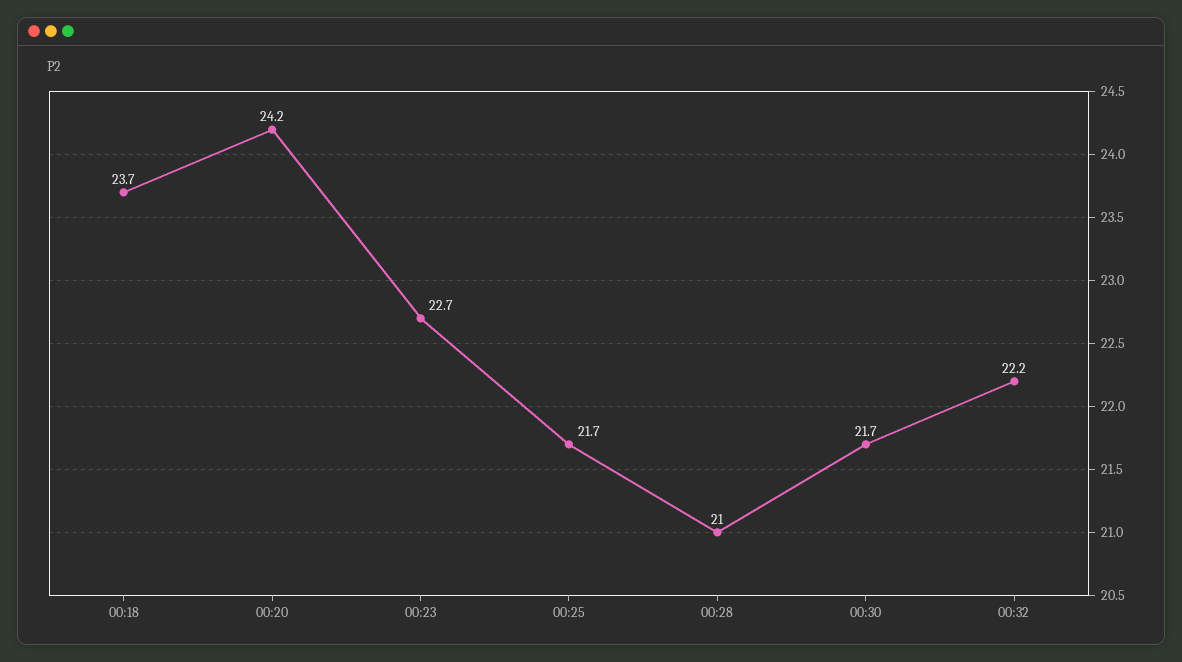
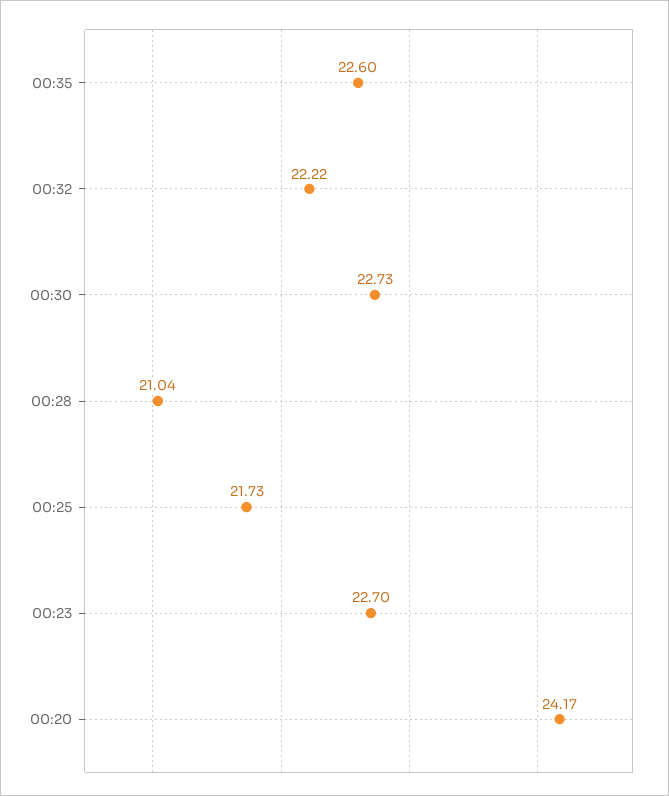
00:18: 23.7 -> none
00:30: 21.7 -> 22.73
00:35: none -> 22.6

